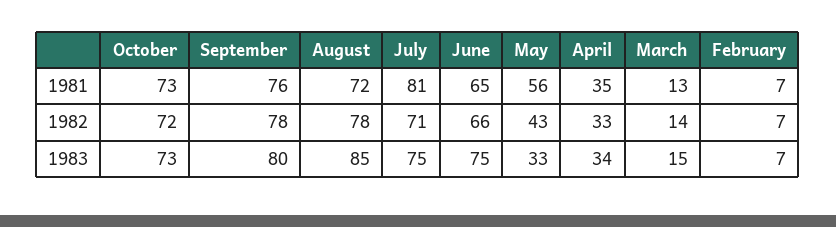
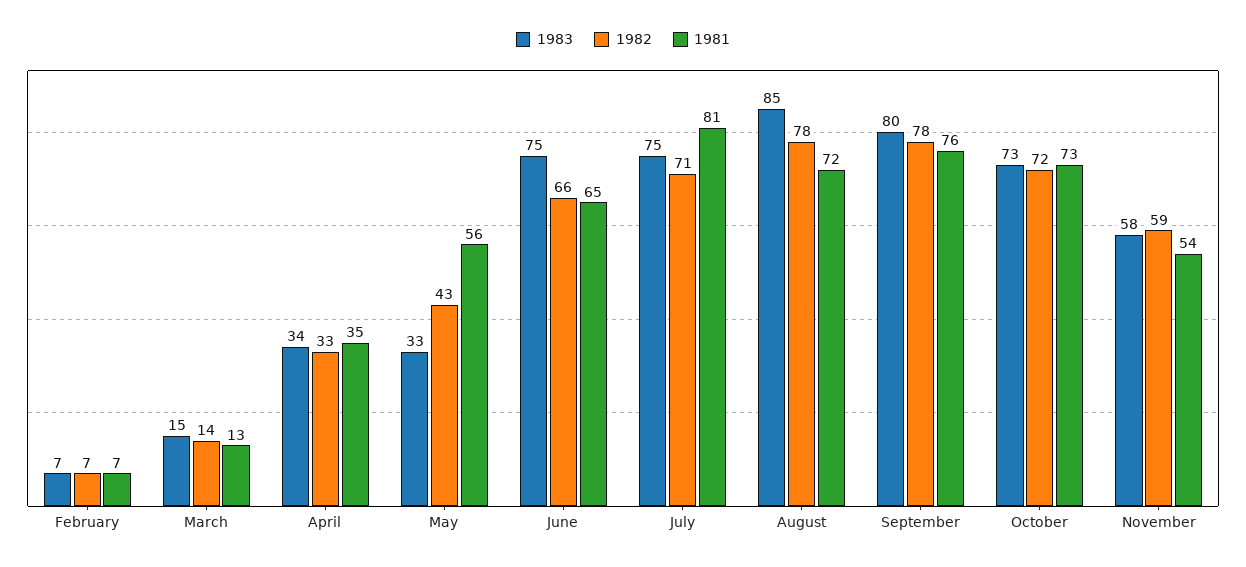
1983, November: none -> 58
1982, November: none -> 59
1981, November: none -> 54

